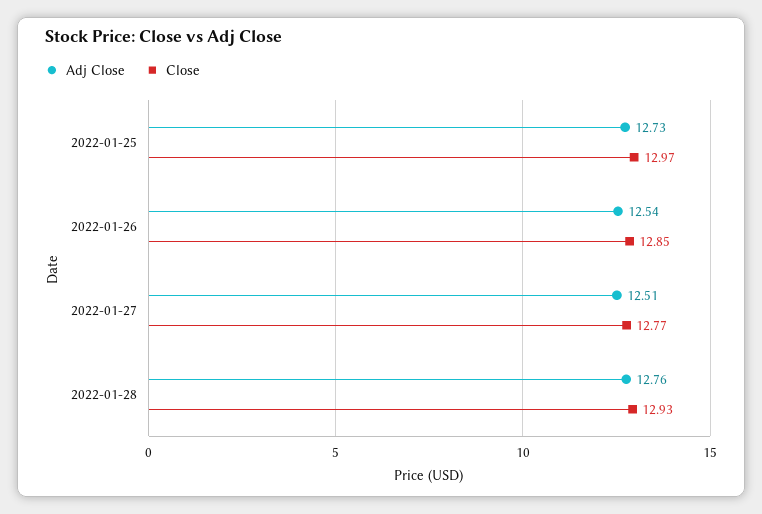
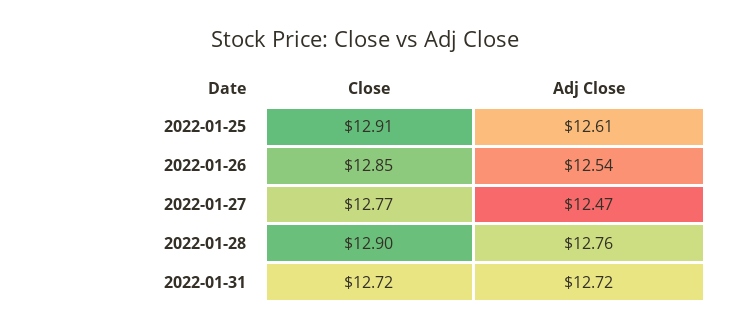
Adj Close, 2022-01-25: 12.73 -> 12.61
Close, 2022-01-25: 12.97 -> 12.91
Adj Close, 2022-01-27: 12.51 -> 12.47
Close, 2022-01-28: 12.93 -> 12.9
Close, 2022-01-31: none -> 12.72
Adj Close, 2022-01-31: none -> 12.72

